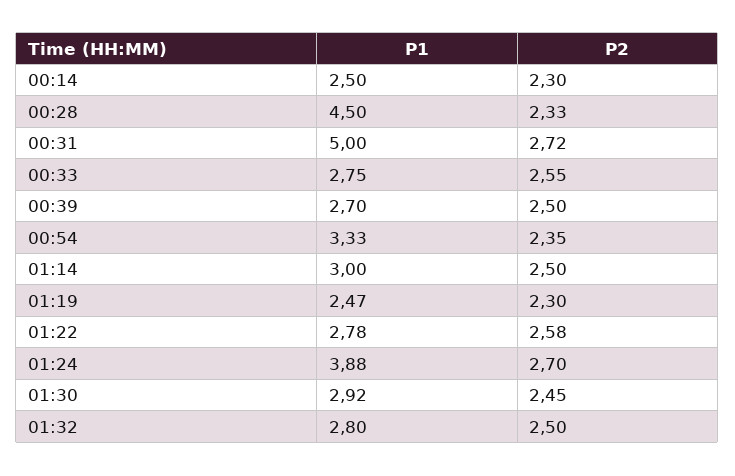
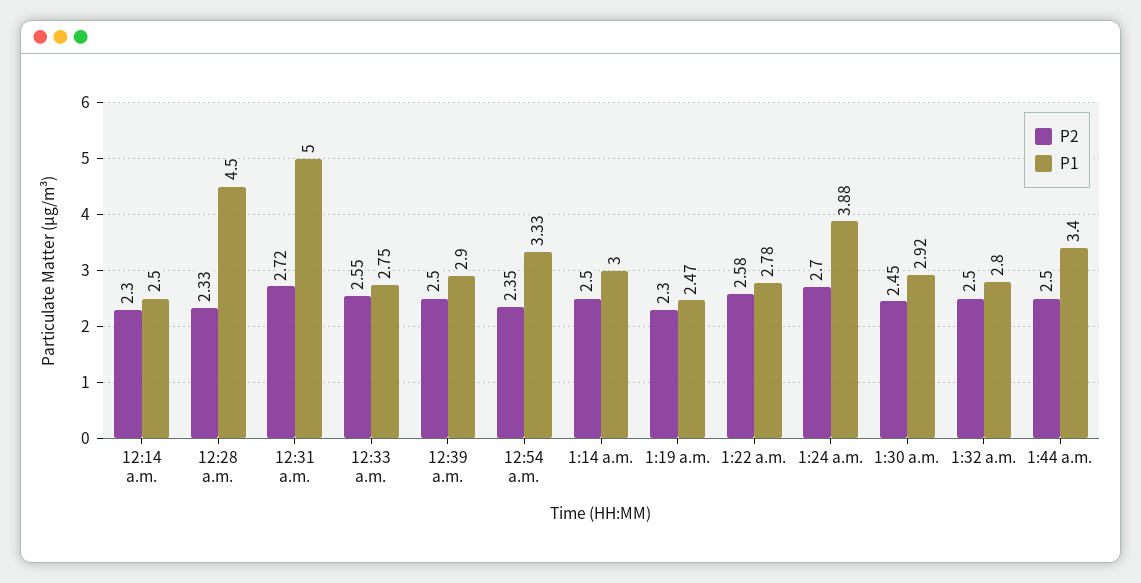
P1, 00:39: 2.7 -> 2.9
P2, 1:44 a.m.: none -> 2.5
P1, 1:44 a.m.: none -> 3.4

